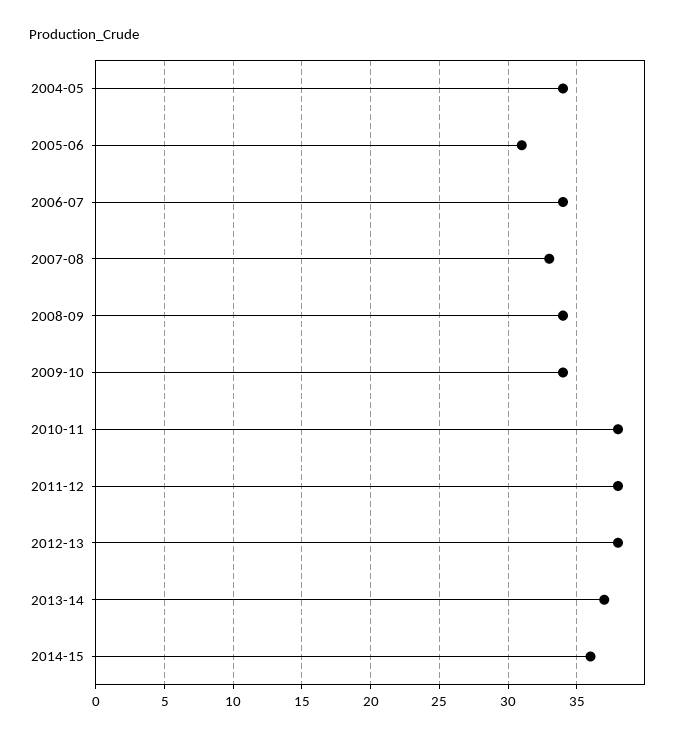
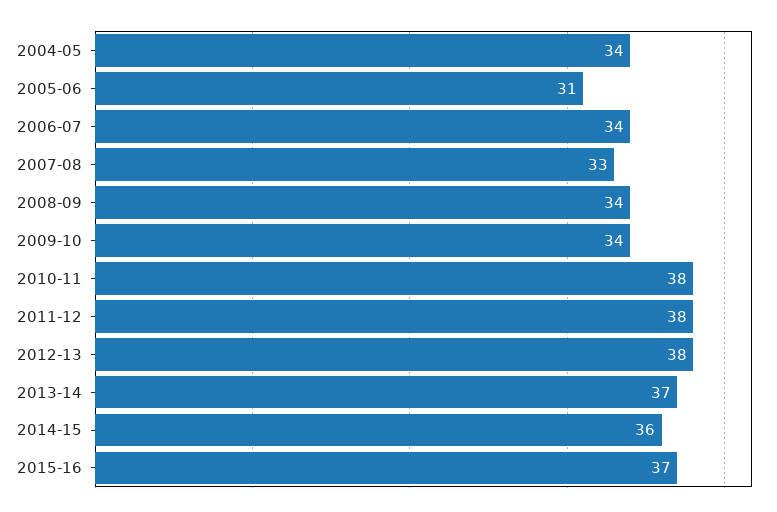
2015-16: none -> 37

